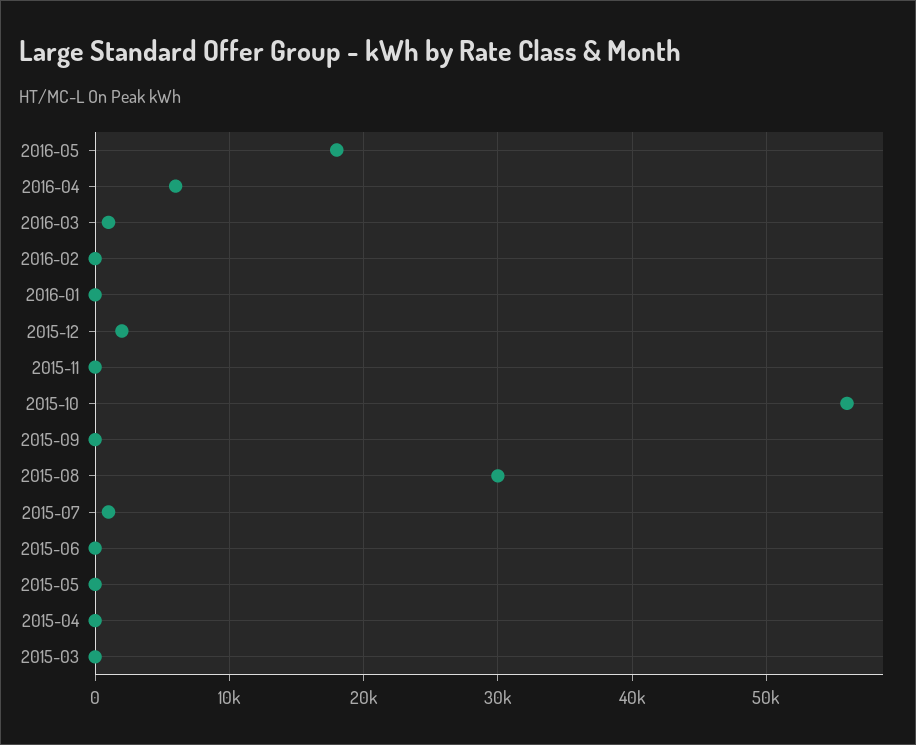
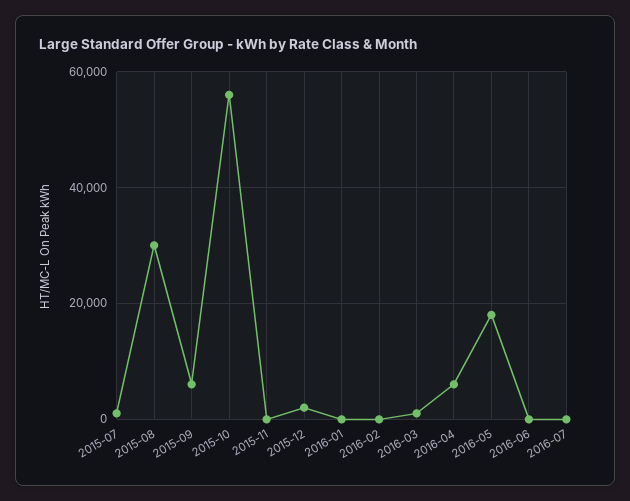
2015-09: 0 -> 6000
2015-06: 0 -> none
2015-05: 0 -> none
2015-04: 0 -> none
2015-03: 0 -> none
2016-06: none -> 0
2016-07: none -> 0

